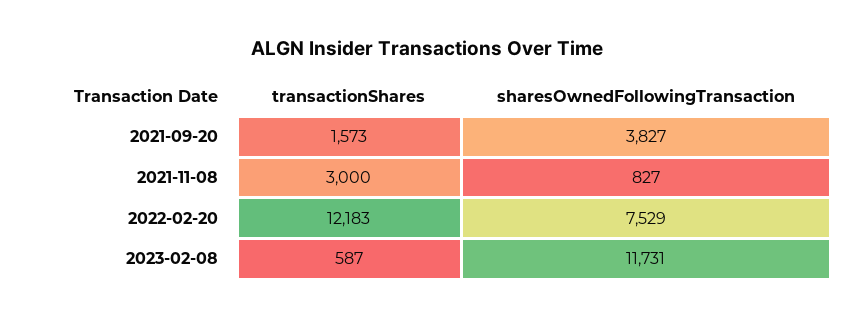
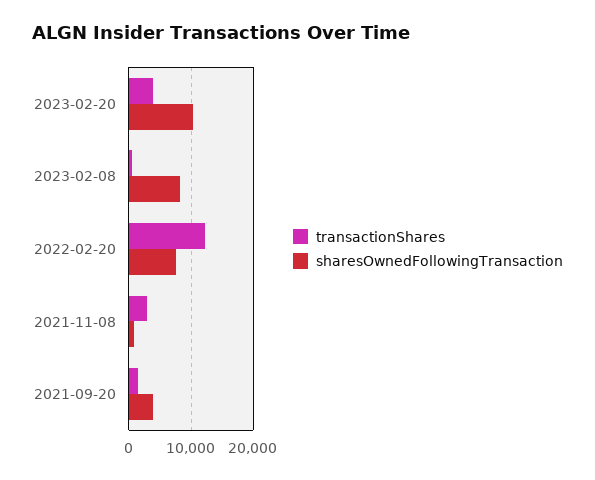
sharesOwnedFollowingTransaction, 2023-02-08: 11731 -> 8000
transactionShares, 2023-02-20: none -> 4000
sharesOwnedFollowingTransaction, 2023-02-20: none -> 10000

